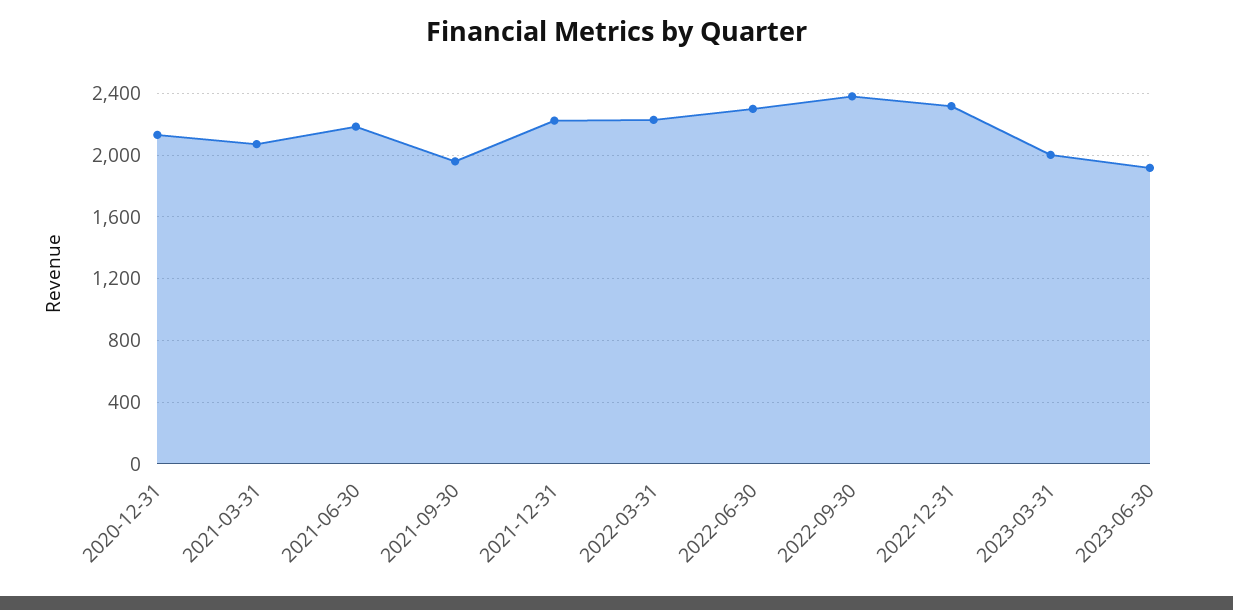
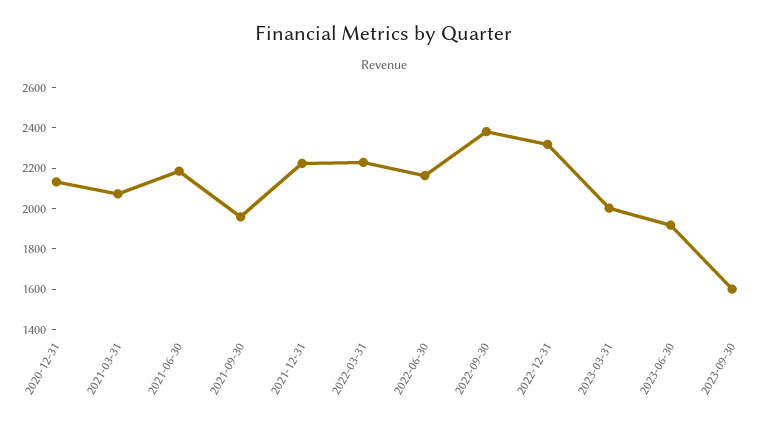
2022-06-30: 2300 -> 2150
2023-09-30: none -> 1600

